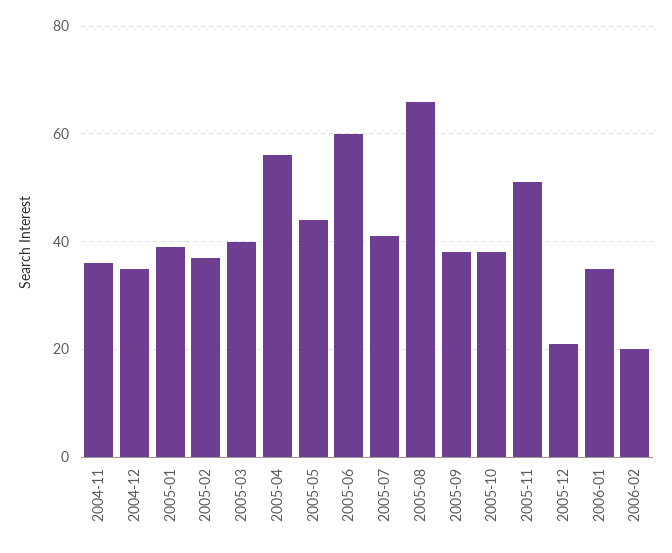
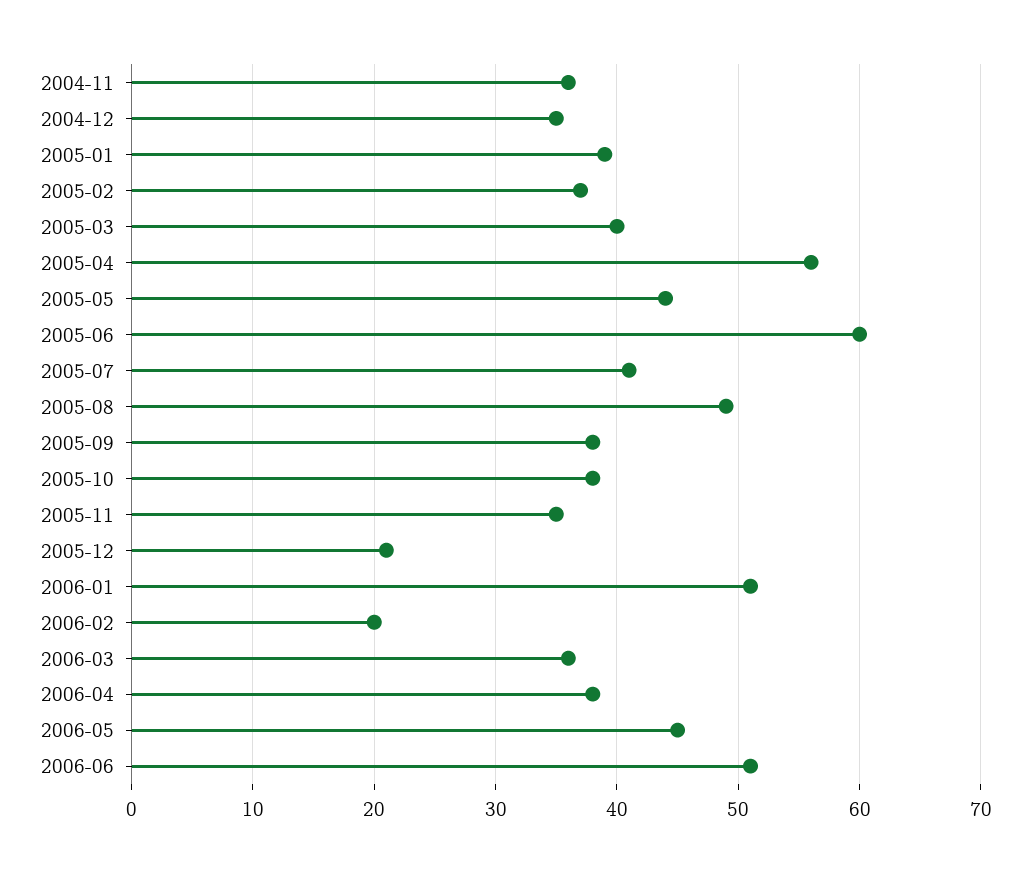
2005-08: 65 -> 49
2005-11: 50 -> 35
2006-01: 35 -> 51
2006-03: none -> 36
2006-04: none -> 38
2006-05: none -> 45
2006-06: none -> 51

